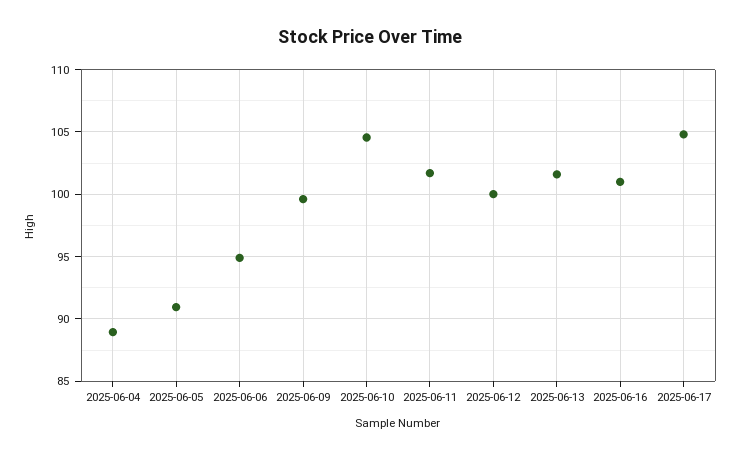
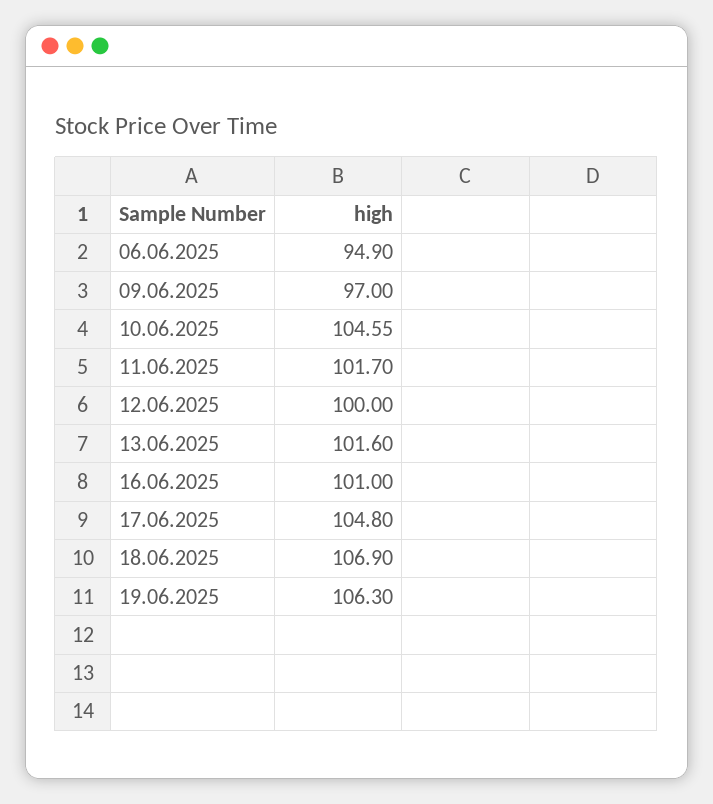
2025-06-04: 89 -> none
2025-06-05: 91 -> none
2025-06-09: 99.5 -> 97
18.06.2025: none -> 106.9
19.06.2025: none -> 106.3

